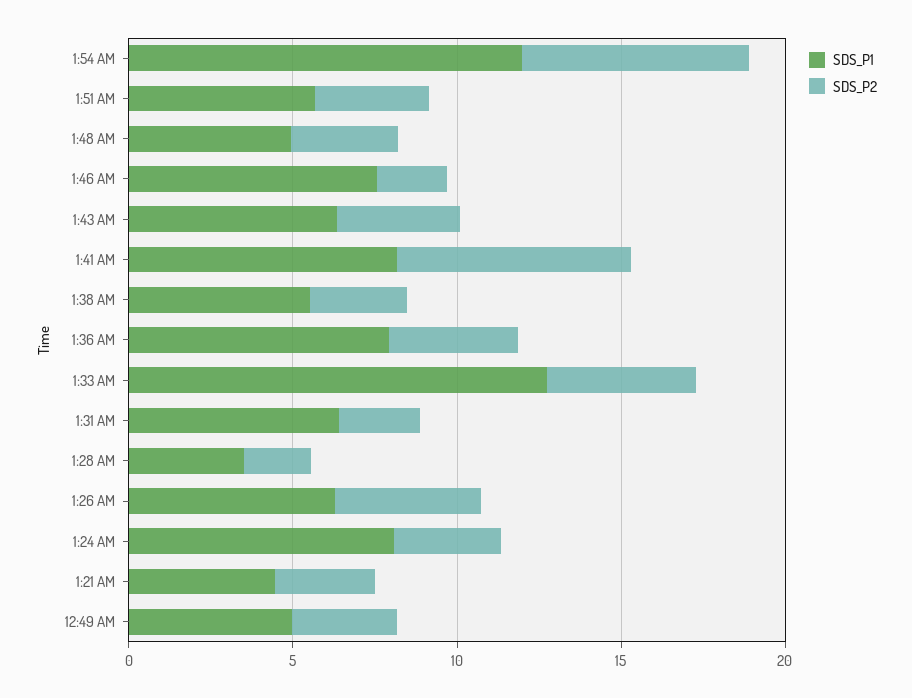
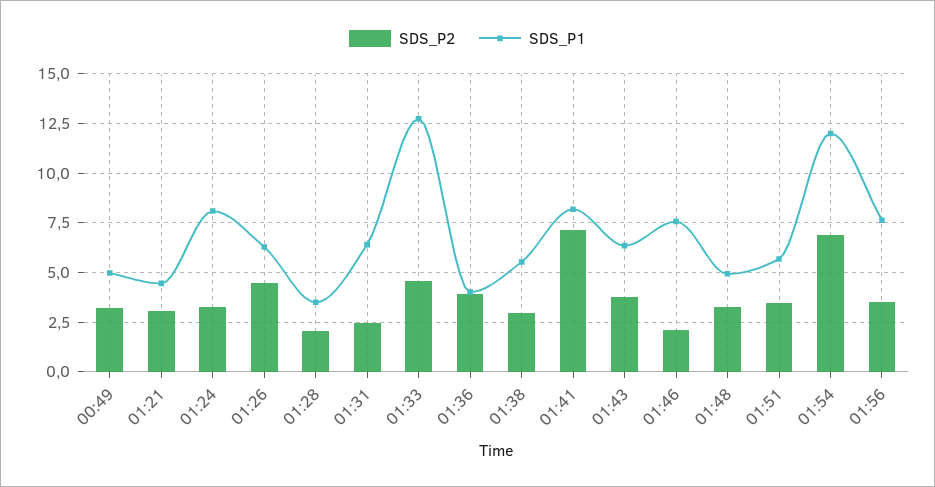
SDS_P1, 1:36 AM: 8 -> 4
SDS_P2, 01:56: none -> 3.5
SDS_P1, 01:56: none -> 7.5

